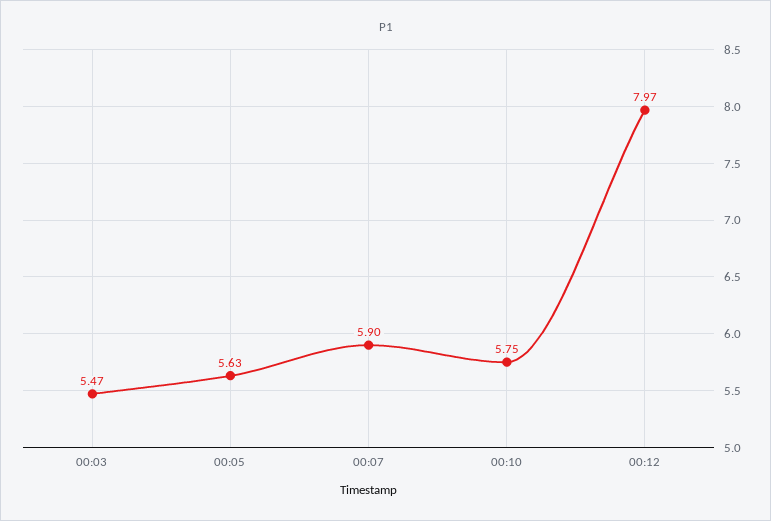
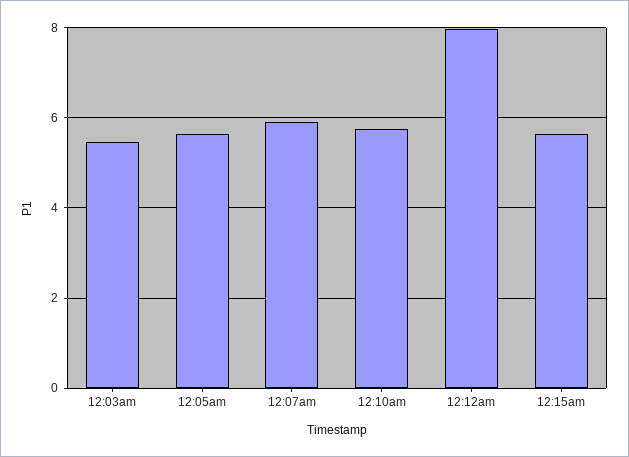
12:15am: none -> 5.6

